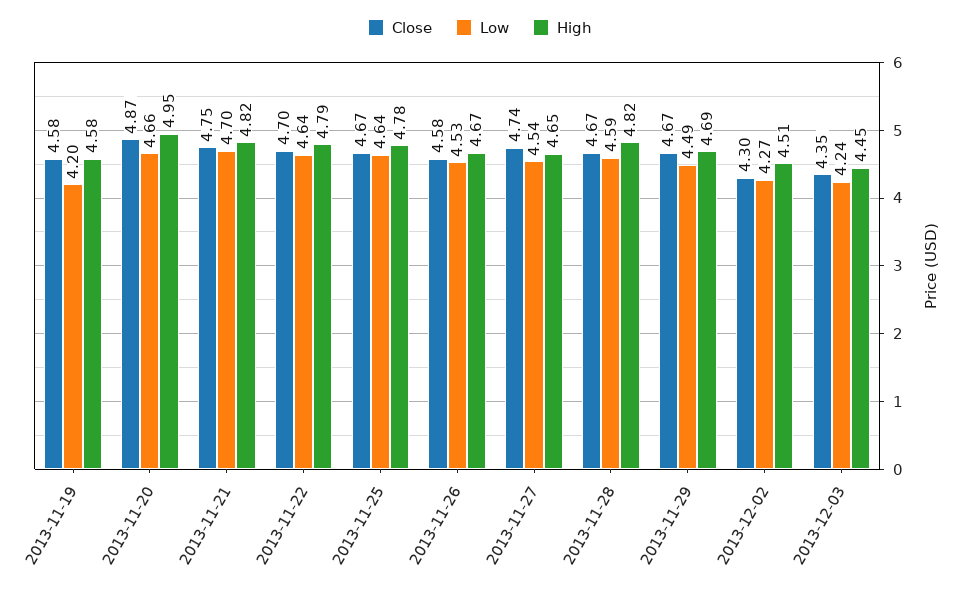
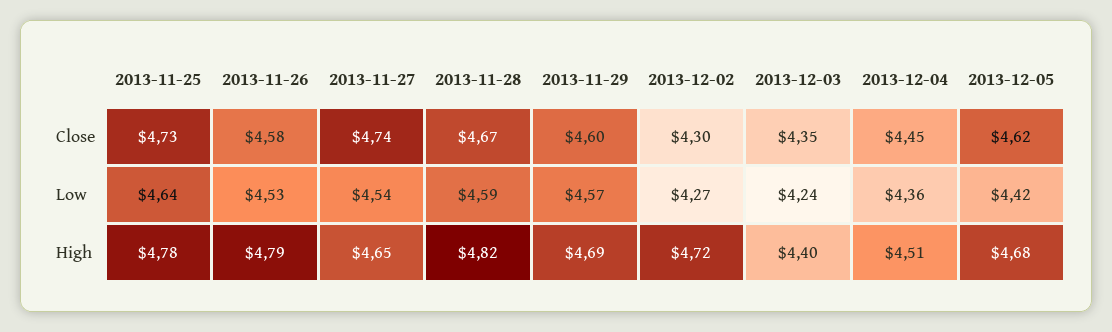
Close, 2013-11-19: 4.58 -> none
Low, 2013-11-19: 4.2 -> none
High, 2013-11-19: 4.58 -> none
Close, 2013-11-20: 4.87 -> none
Low, 2013-11-20: 4.66 -> none
High, 2013-11-20: 4.95 -> none
Close, 2013-11-21: 4.75 -> none
Low, 2013-11-21: 4.7 -> none
High, 2013-11-21: 4.82 -> none
Close, 2013-11-22: 4.7 -> none
Low, 2013-11-22: 4.64 -> none
High, 2013-11-22: 4.79 -> none
Close, 2013-11-25: 4.67 -> 4.73
High, 2013-11-26: 4.67 -> 4.79
Close, 2013-11-29: 4.67 -> 4.6
Low, 2013-11-29: 4.49 -> 4.57
High, 2013-12-02: 4.51 -> 4.72
High, 2013-12-03: 4.45 -> 4.4
Close, 2013-12-04: none -> 4.45
Close, 2013-12-05: none -> 4.62
Low, 2013-12-04: none -> 4.36
Low, 2013-12-05: none -> 4.42
High, 2013-12-04: none -> 4.51
High, 2013-12-05: none -> 4.68

